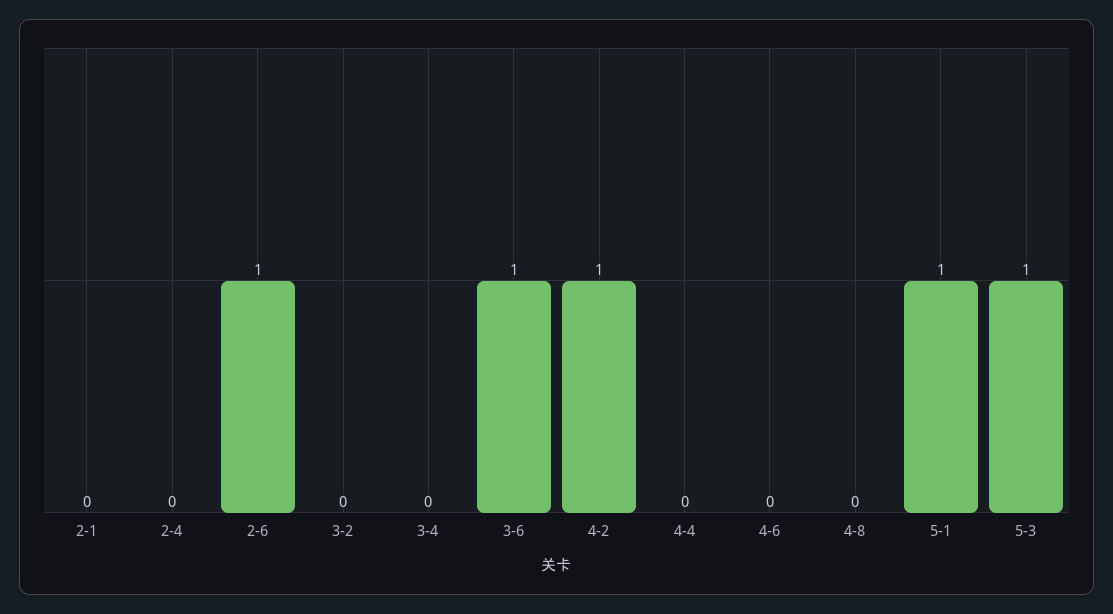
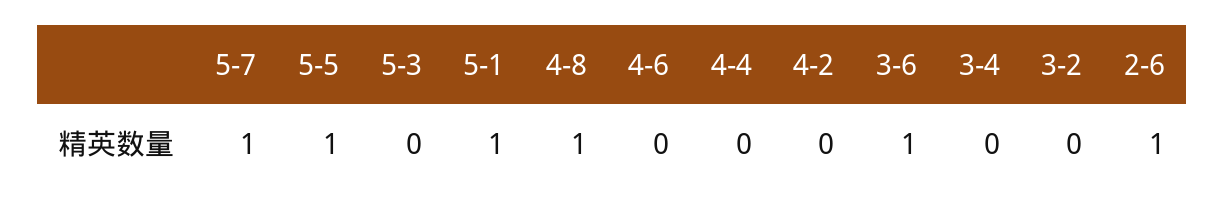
2-1: 0 -> none
2-4: 0 -> none
4-2: 1 -> 0
4-8: 0 -> 1
5-3: 1 -> 0
5-7: none -> 1
5-5: none -> 1

